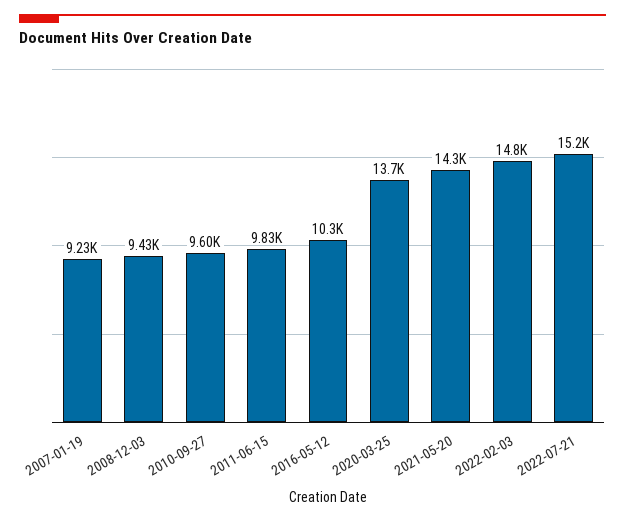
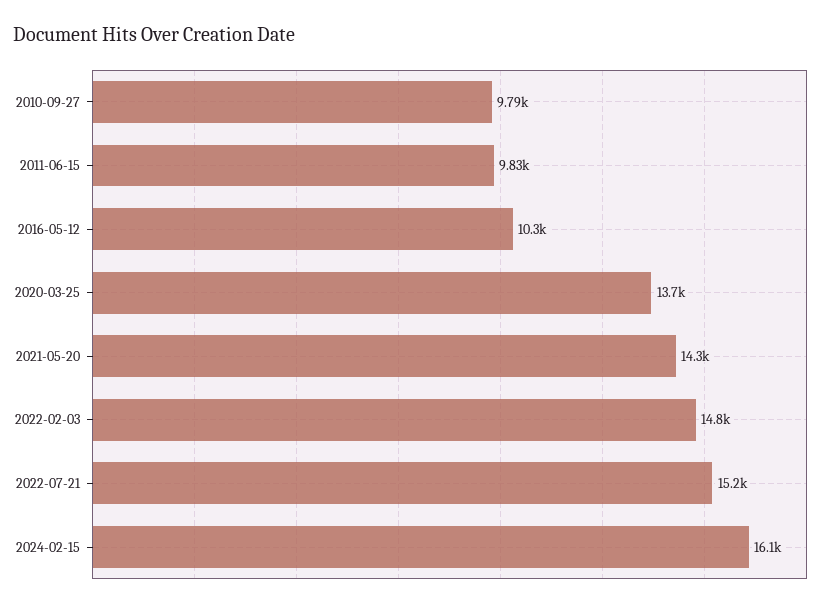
2007-01-19: 9230 -> none
2008-12-03: 9430 -> none
2010-09-27: 9600 -> 9790
2024-02-15: none -> 16100

